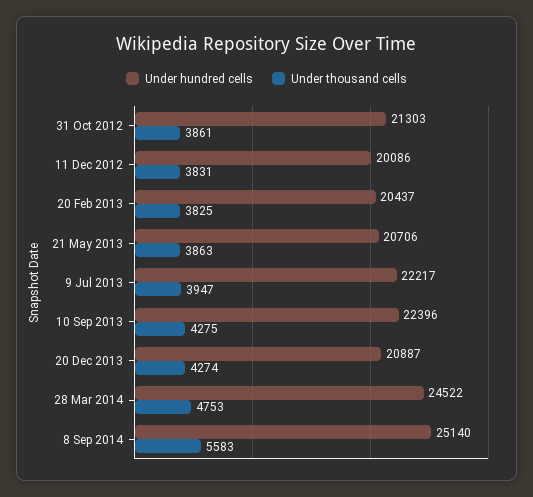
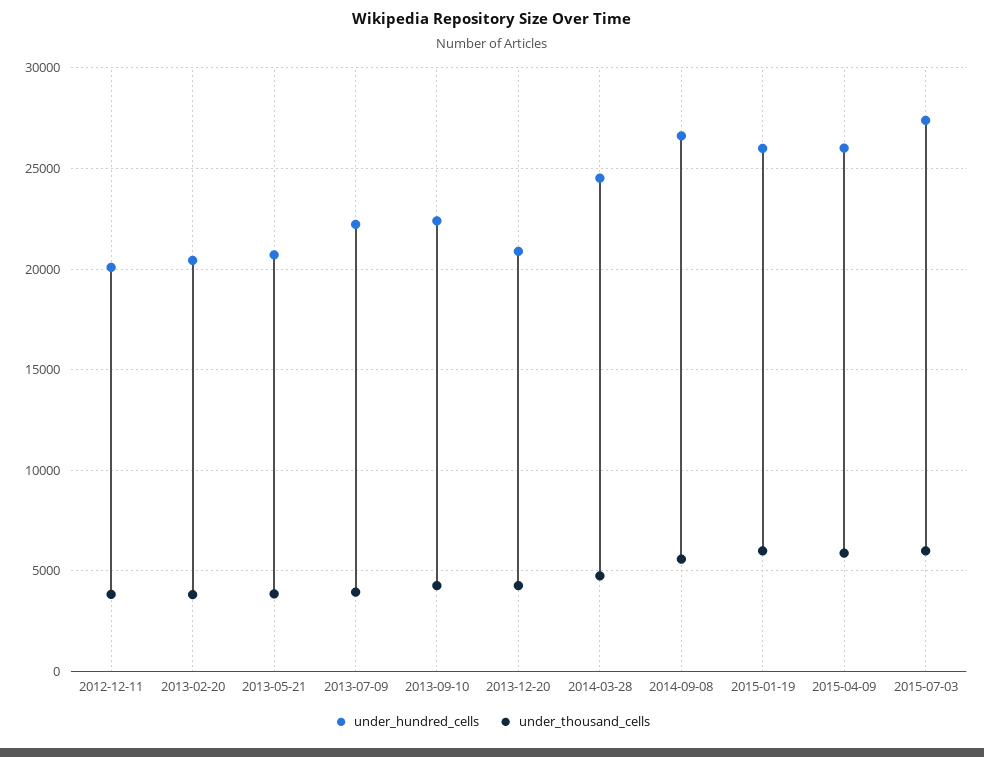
Under hundred cells, 31 Oct 2012: 21303 -> none
Under thousand cells, 31 Oct 2012: 3861 -> none
Under hundred cells, 8 Sep 2014: 25140 -> 26500
Under hundred cells, 2015-01-19: none -> 26000
Under thousand cells, 2015-01-19: none -> 6000
Under hundred cells, 2015-04-09: none -> 26000
Under thousand cells, 2015-04-09: none -> 6000
Under hundred cells, 2015-07-03: none -> 27500
Under thousand cells, 2015-07-03: none -> 6000

